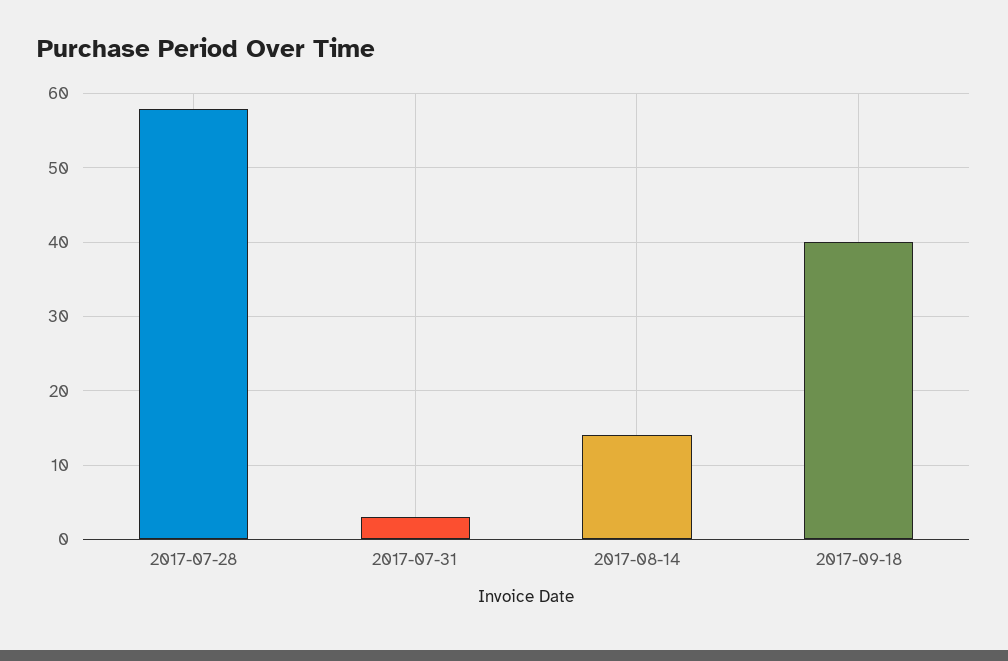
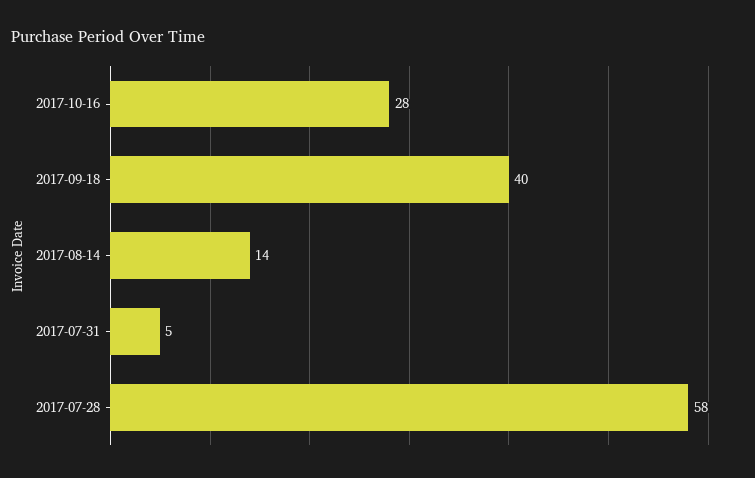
2017-07-31: 3 -> 5
2017-10-16: none -> 28

